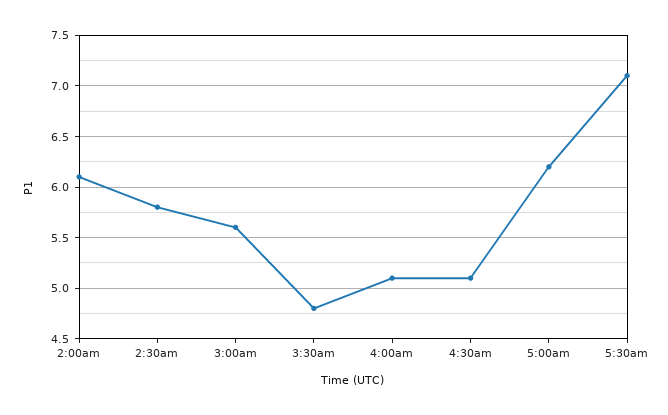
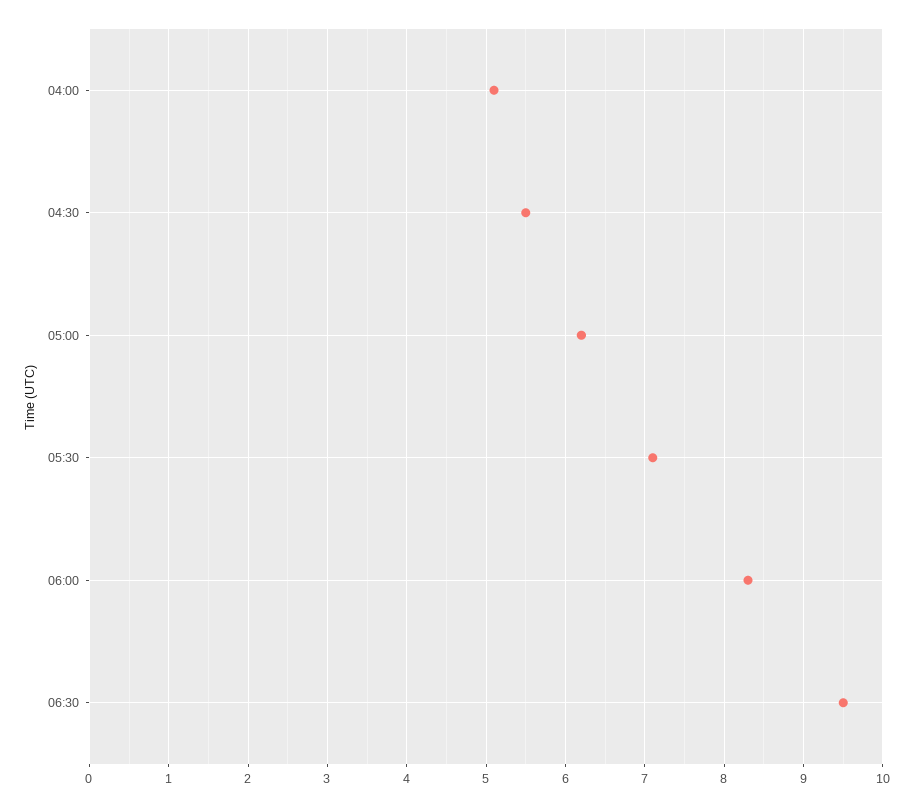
2:00am: 6.1 -> none
2:30am: 5.8 -> none
3:00am: 5.6 -> none
3:30am: 4.8 -> none
4:30am: 5.1 -> 5.5
06:00: none -> 8.3
06:30: none -> 9.5

